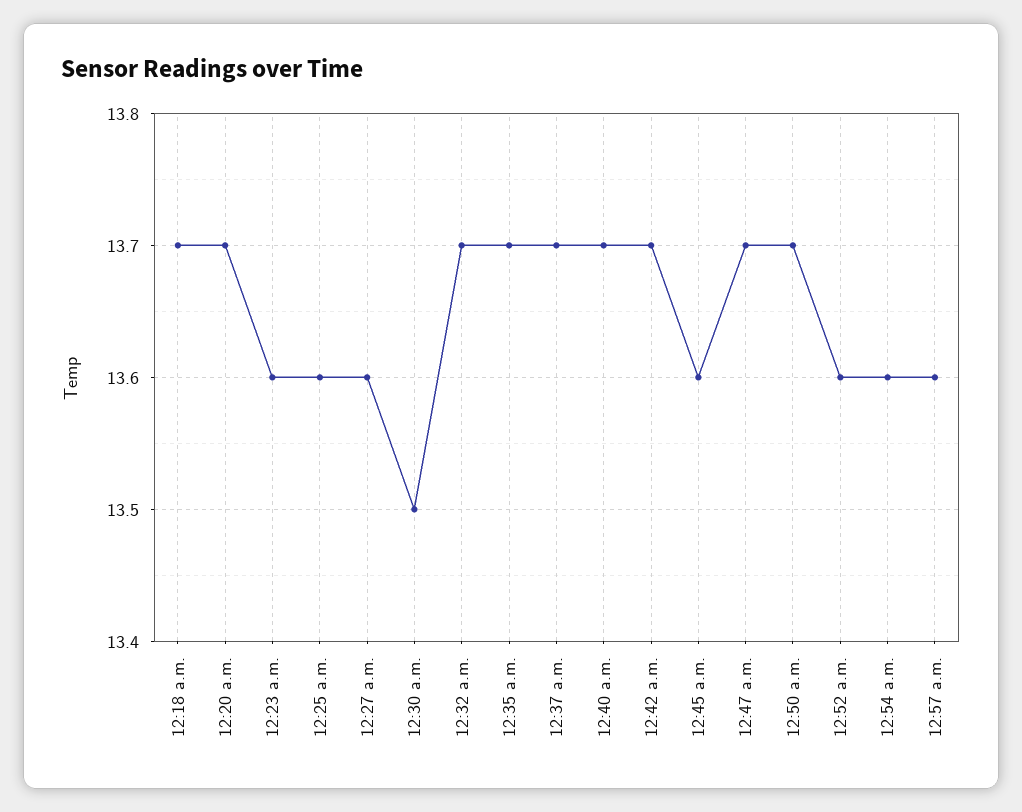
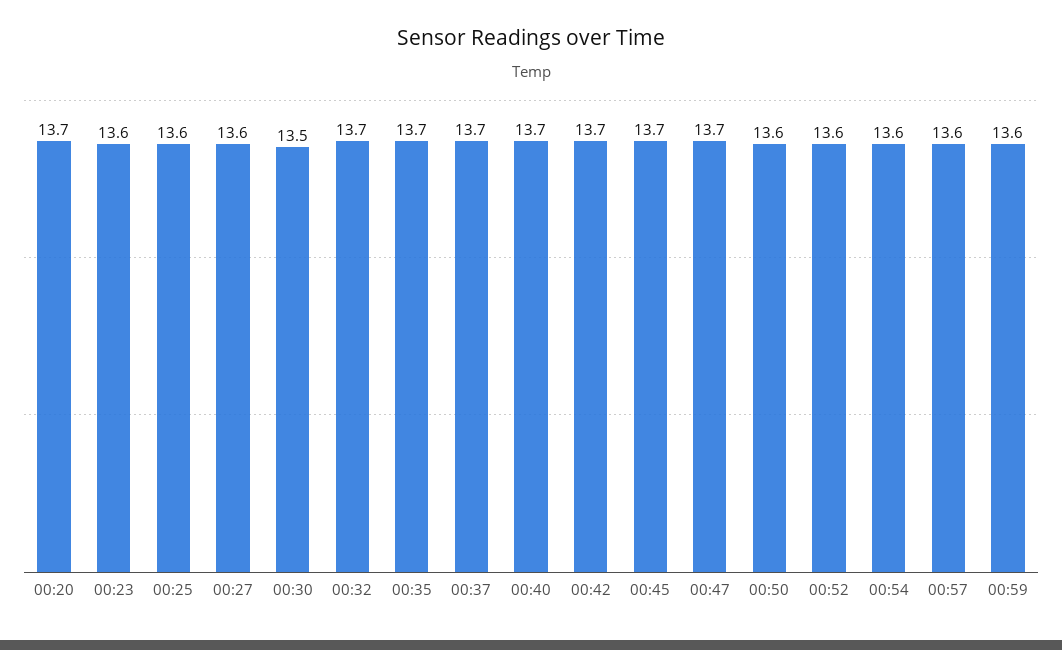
12:18 a.m.: 13.7 -> none
12:45 a.m.: 13.6 -> 13.7
12:50 a.m.: 13.7 -> 13.6
00:59: none -> 13.6

